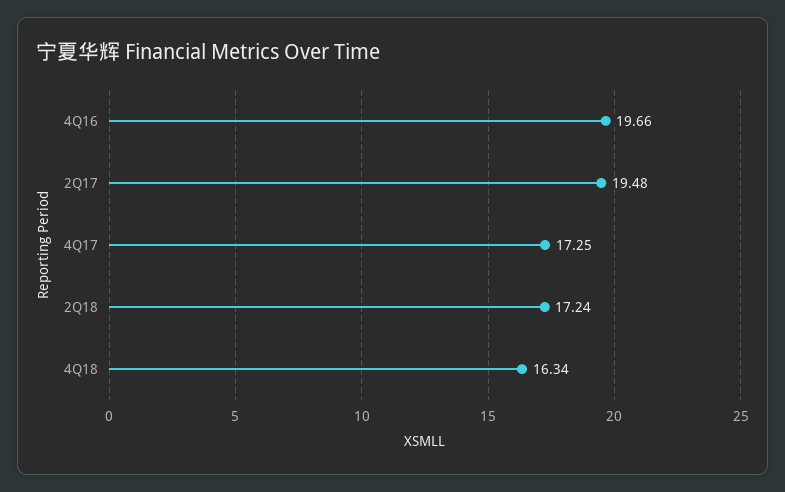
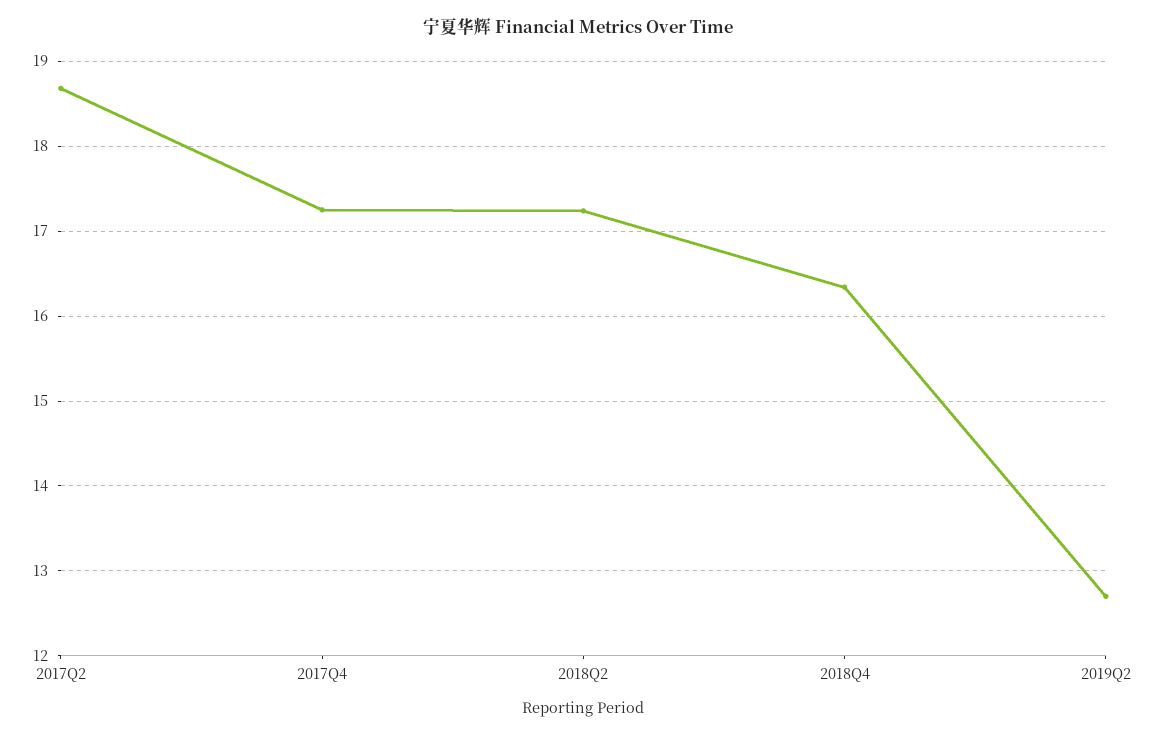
4Q16: 19.66 -> none
2Q17: 19.48 -> 18.7
2019Q2: none -> 12.7

